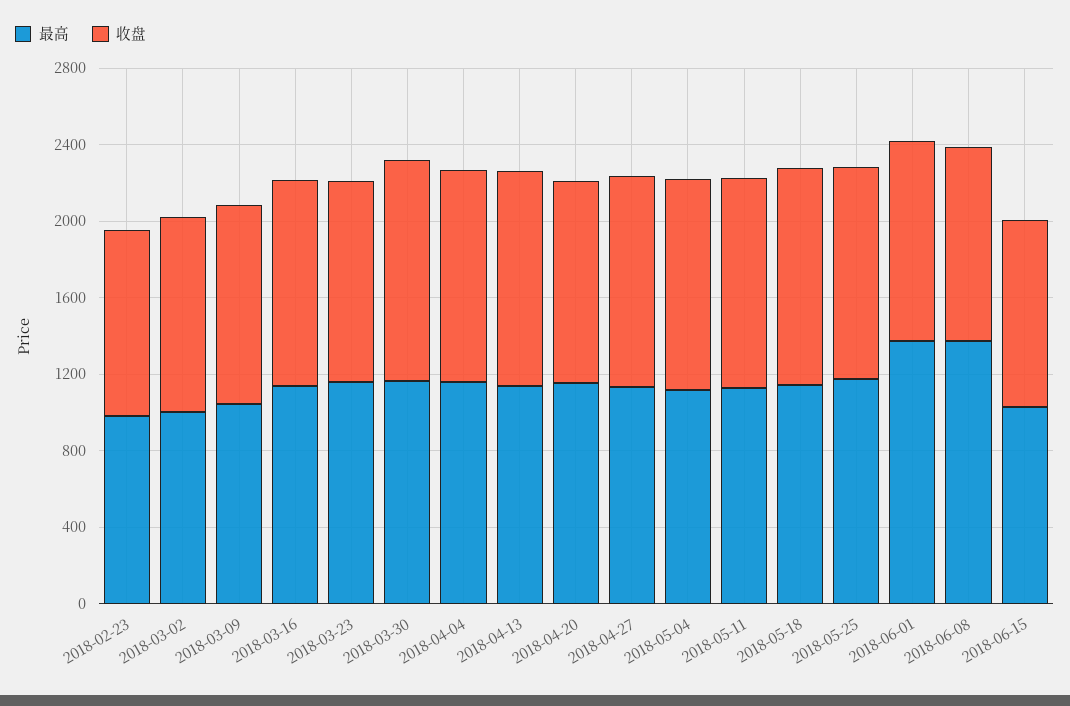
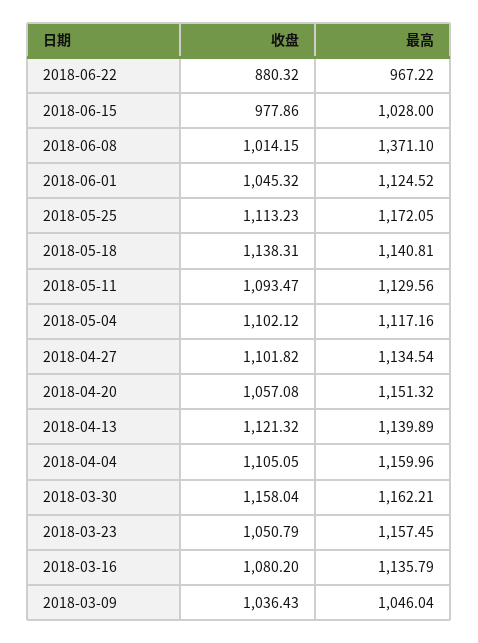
最高, 2018-02-23: 1000 -> none
收盘, 2018-02-23: 1000 -> none
最高, 2018-03-02: 1000 -> none
收盘, 2018-03-02: 1000 -> none
最高, 2018-06-01: 1400 -> 1124.52
收盘, 2018-06-22: none -> 880.32
最高, 2018-06-22: none -> 967.22

